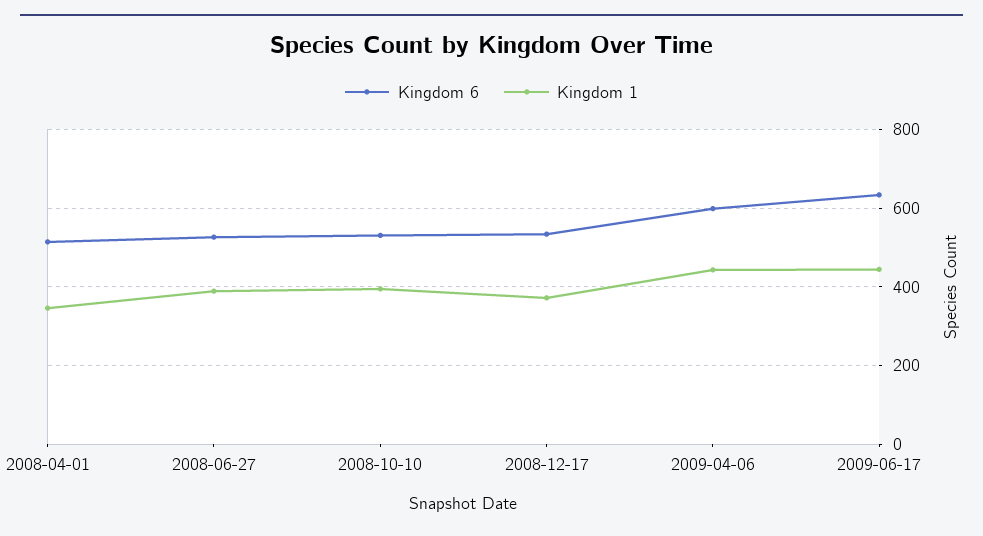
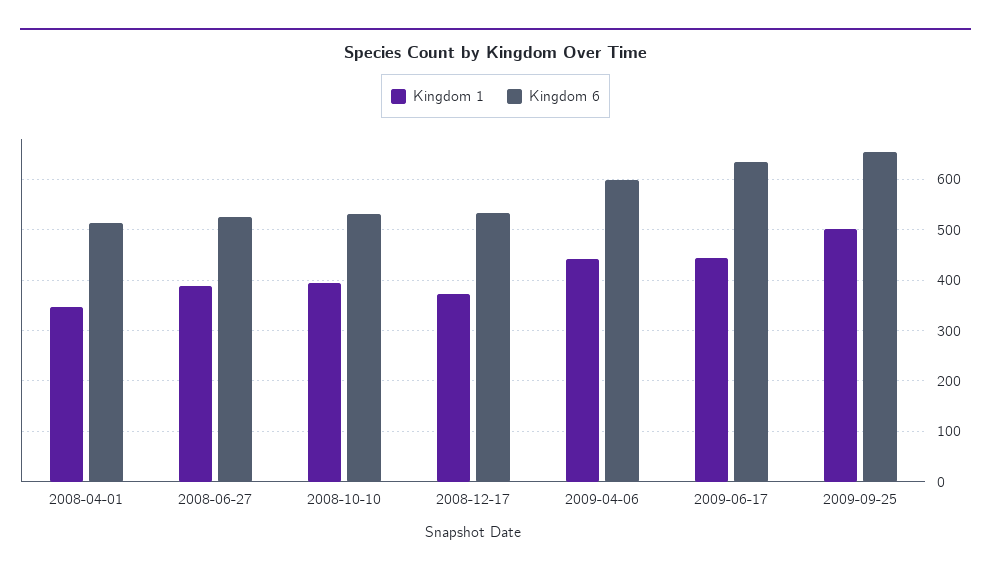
Kingdom 1, 2009-09-25: none -> 500
Kingdom 6, 2009-09-25: none -> 660

